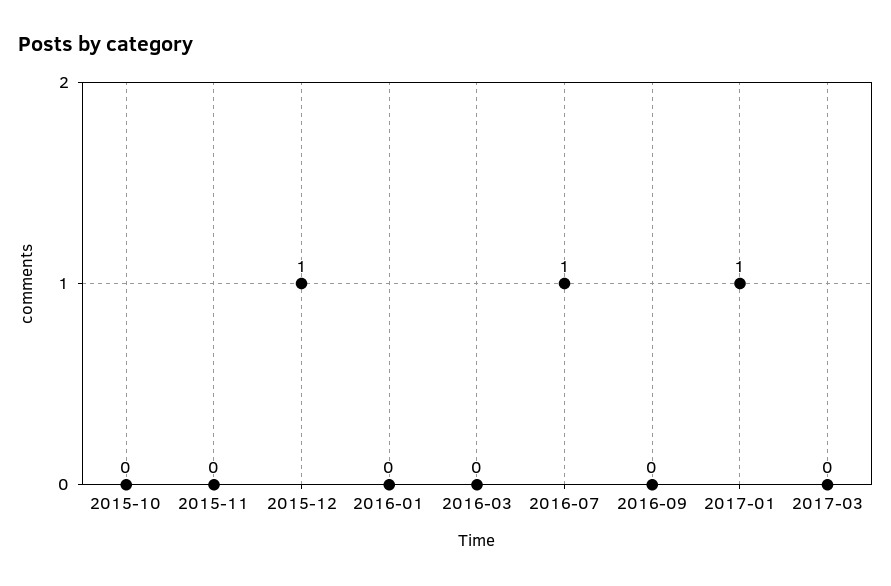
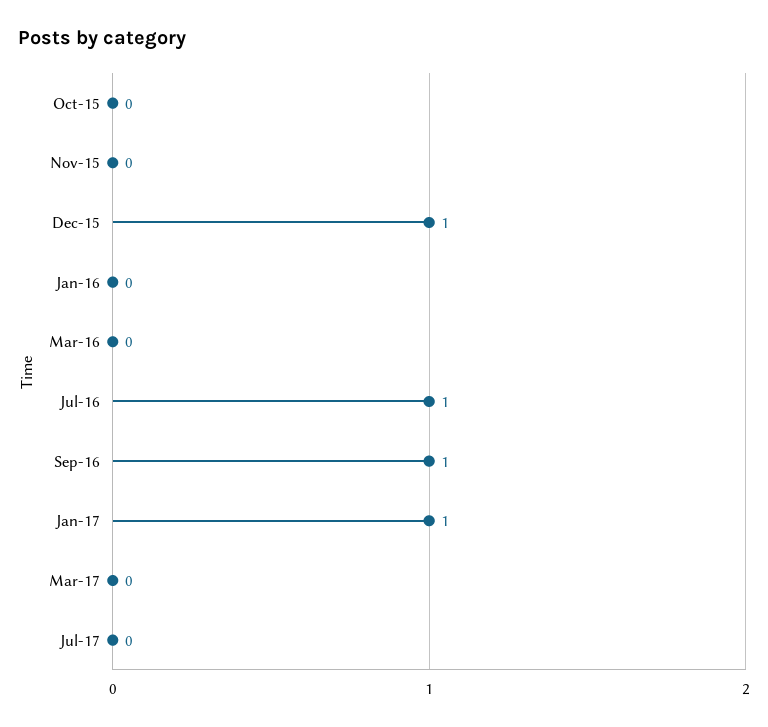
2016-09: 0 -> 1
Jul-17: none -> 0

